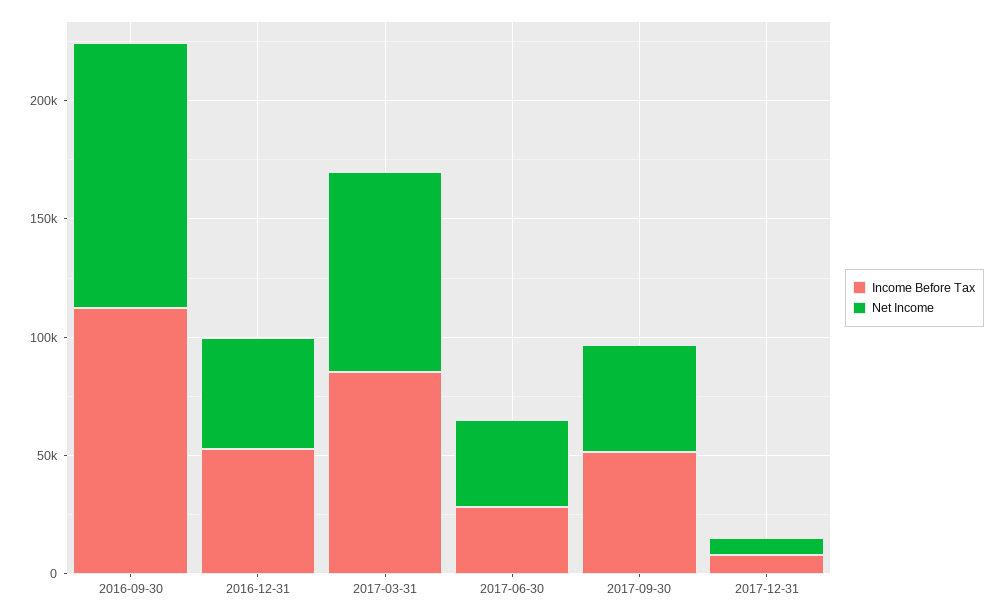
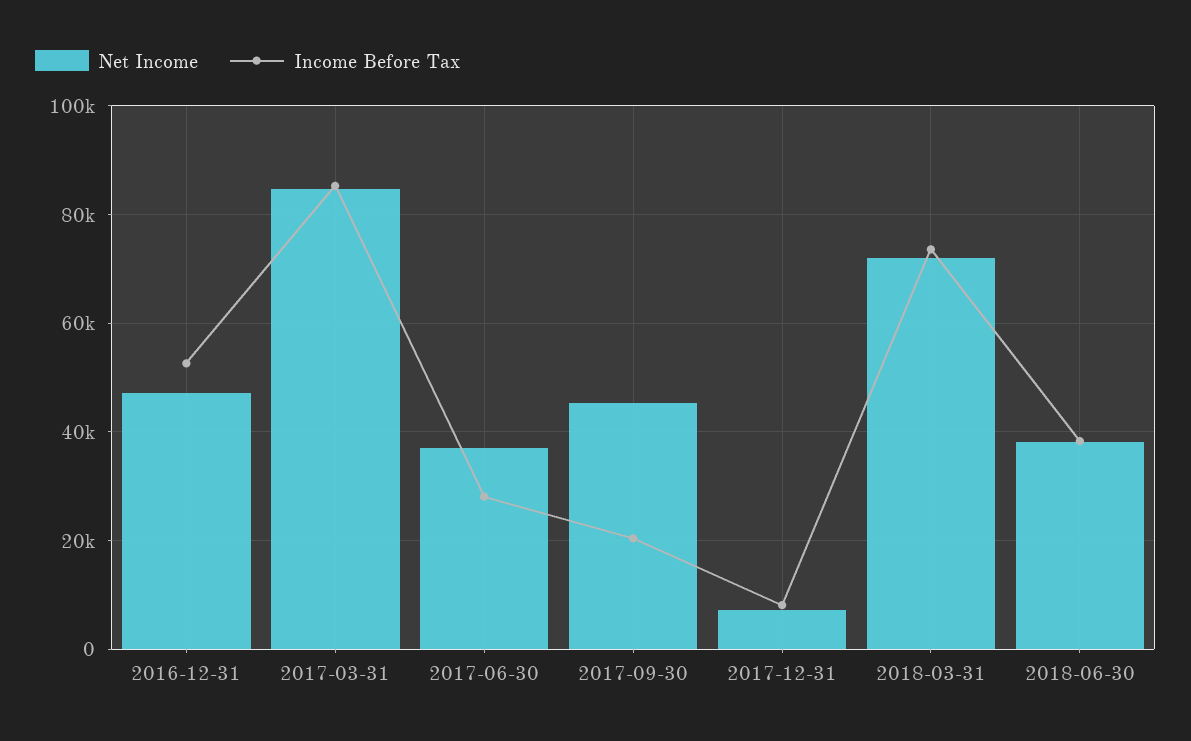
Income Before Tax, 2016-09-30: 110000 -> none
Net Income, 2016-09-30: 110000 -> none
Income Before Tax, 2017-09-30: 50000 -> 20000
Net Income, 2018-03-31: none -> 72000
Income Before Tax, 2018-03-31: none -> 74000
Net Income, 2018-06-30: none -> 38000
Income Before Tax, 2018-06-30: none -> 38000

